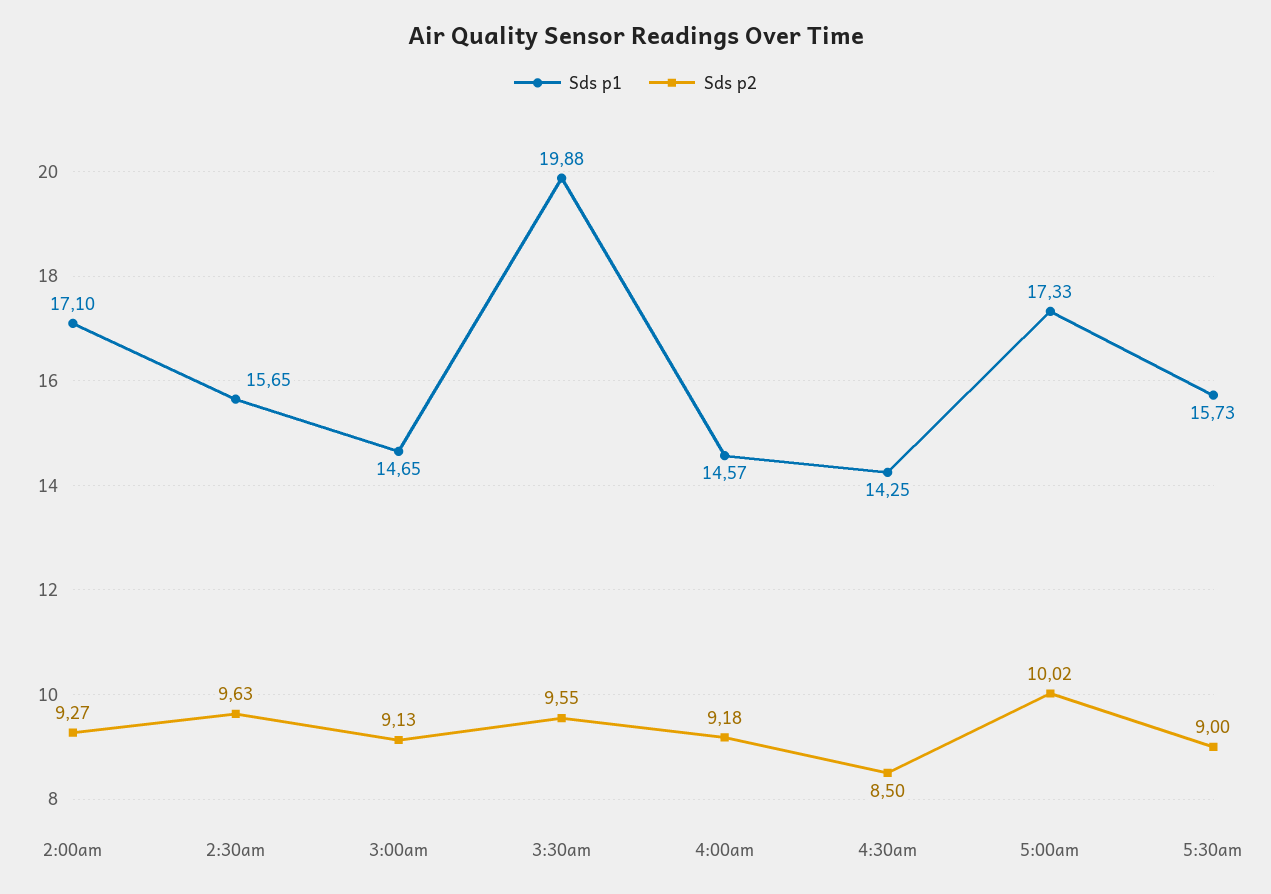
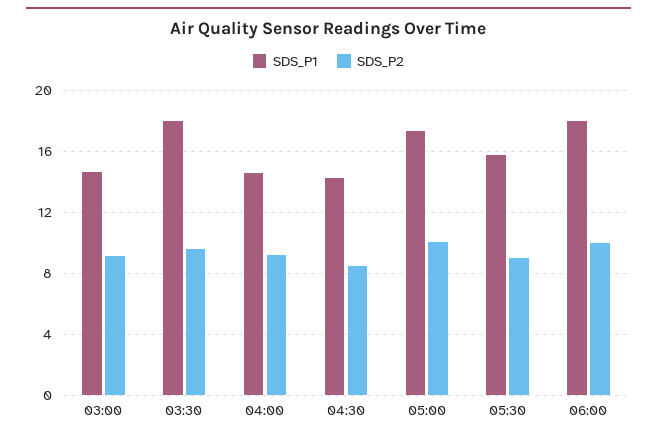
Sds p1, 2:00am: 17.1 -> none
Sds p2, 2:00am: 9.27 -> none
Sds p1, 2:30am: 15.65 -> none
Sds p2, 2:30am: 9.63 -> none
Sds p1, 3:30am: 19.88 -> 18
Sds p1, 06:00: none -> 18
Sds p2, 06:00: none -> 10

